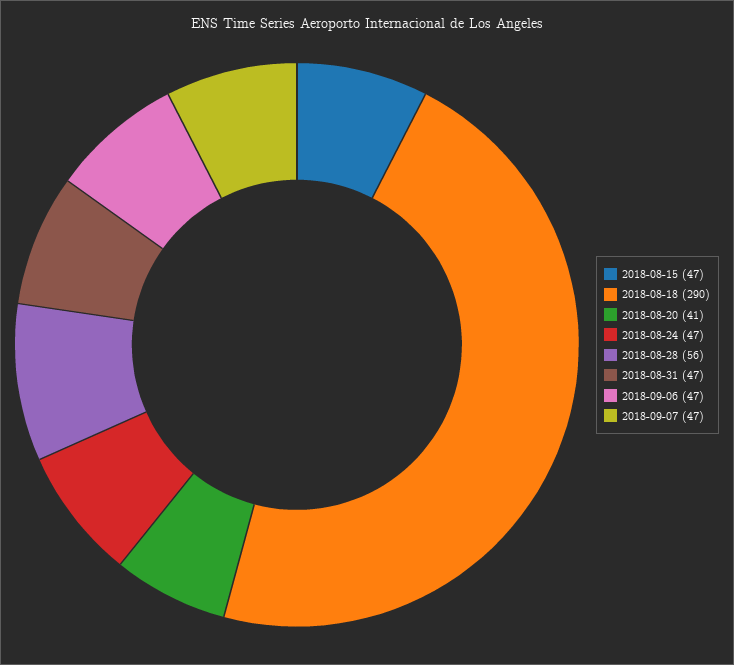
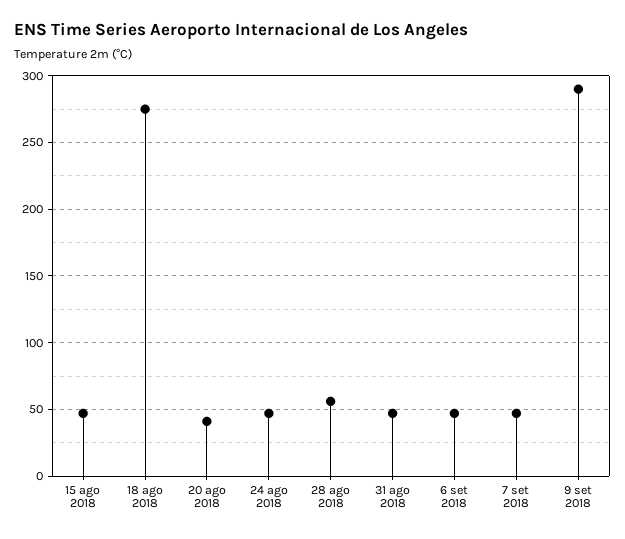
2018-08-18: 290 -> 275
9 set 2018: none -> 290

